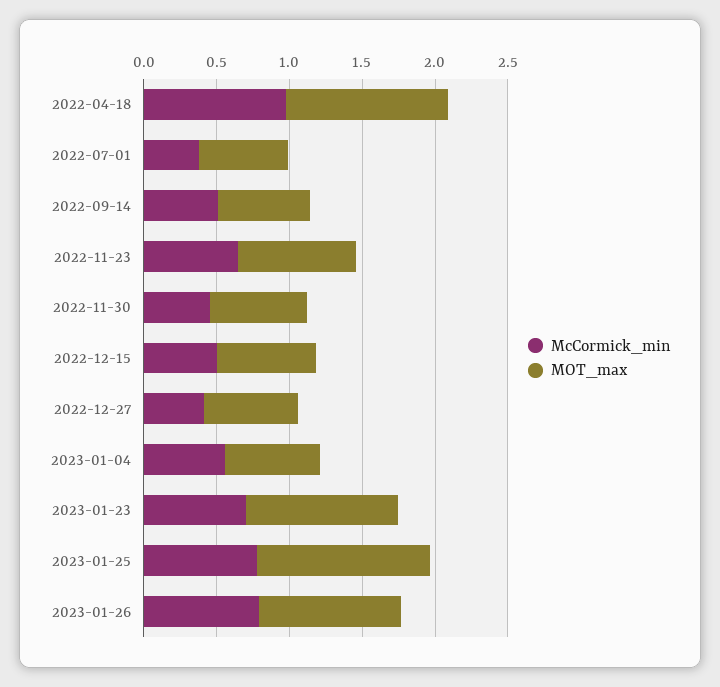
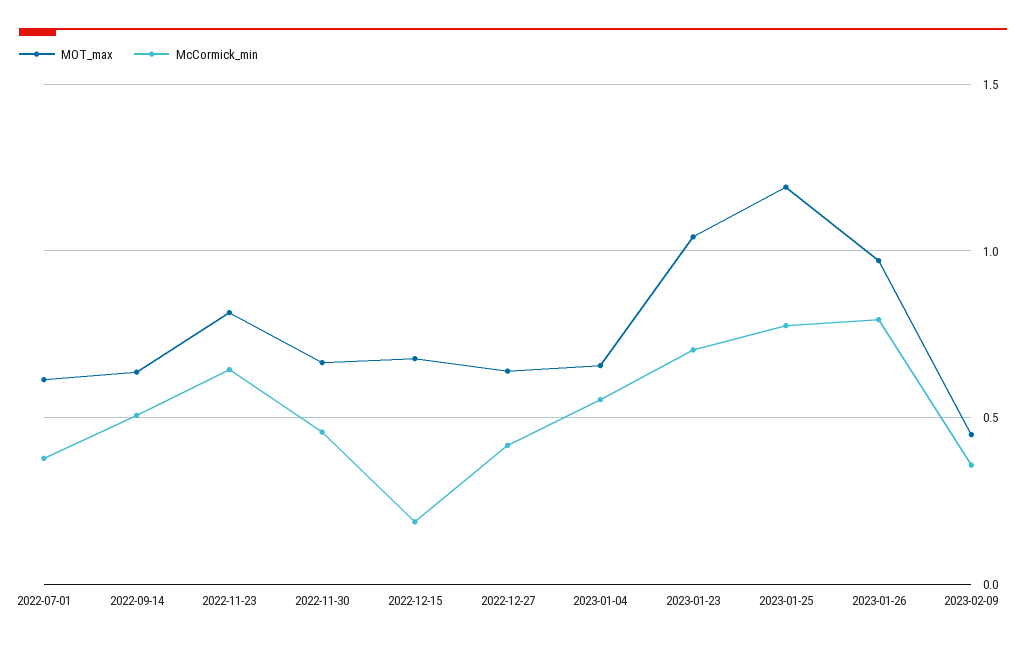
McCormick_min, 2022-04-18: 1 -> none
MOT_max, 2022-04-18: 1.1 -> none
McCormick_min, 2022-12-15: 0.5 -> 0.2
MOT_max, 2023-02-09: none -> 0.45
McCormick_min, 2023-02-09: none -> 0.35

